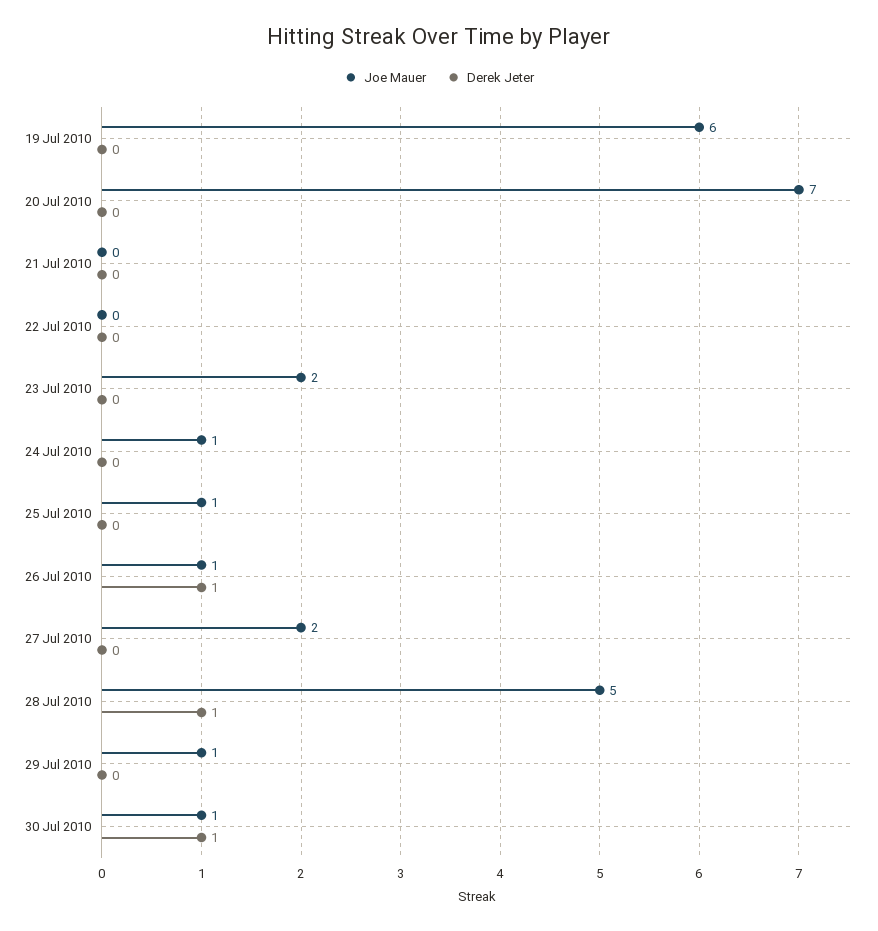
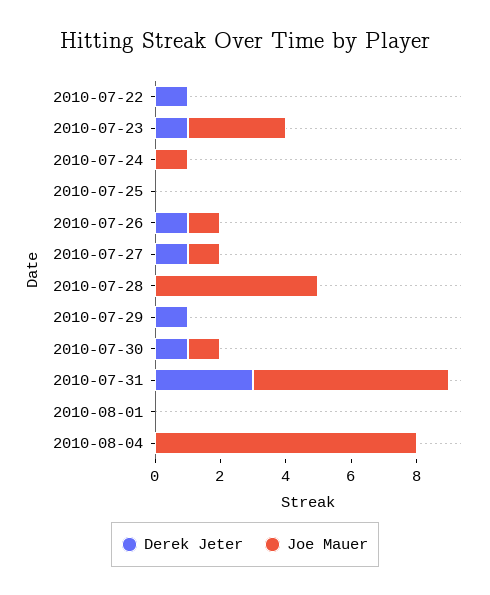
Joe Mauer, 19 Jul 2010: 6 -> none
Derek Jeter, 19 Jul 2010: 0 -> none
Joe Mauer, 20 Jul 2010: 7 -> none
Derek Jeter, 20 Jul 2010: 0 -> none
Joe Mauer, 21 Jul 2010: 0 -> none
Derek Jeter, 21 Jul 2010: 0 -> none
Derek Jeter, 22 Jul 2010: 0 -> 1
Joe Mauer, 23 Jul 2010: 2 -> 3
Derek Jeter, 23 Jul 2010: 0 -> 1
Joe Mauer, 25 Jul 2010: 1 -> 0
Joe Mauer, 27 Jul 2010: 2 -> 1
Derek Jeter, 27 Jul 2010: 0 -> 1
Derek Jeter, 28 Jul 2010: 1 -> 0
Joe Mauer, 29 Jul 2010: 1 -> 0
Derek Jeter, 29 Jul 2010: 0 -> 1
Derek Jeter, 2010-07-31: none -> 3
Joe Mauer, 2010-07-31: none -> 6
Derek Jeter, 2010-08-01: none -> 0
Joe Mauer, 2010-08-01: none -> 0
Derek Jeter, 2010-08-04: none -> 0
Joe Mauer, 2010-08-04: none -> 8

